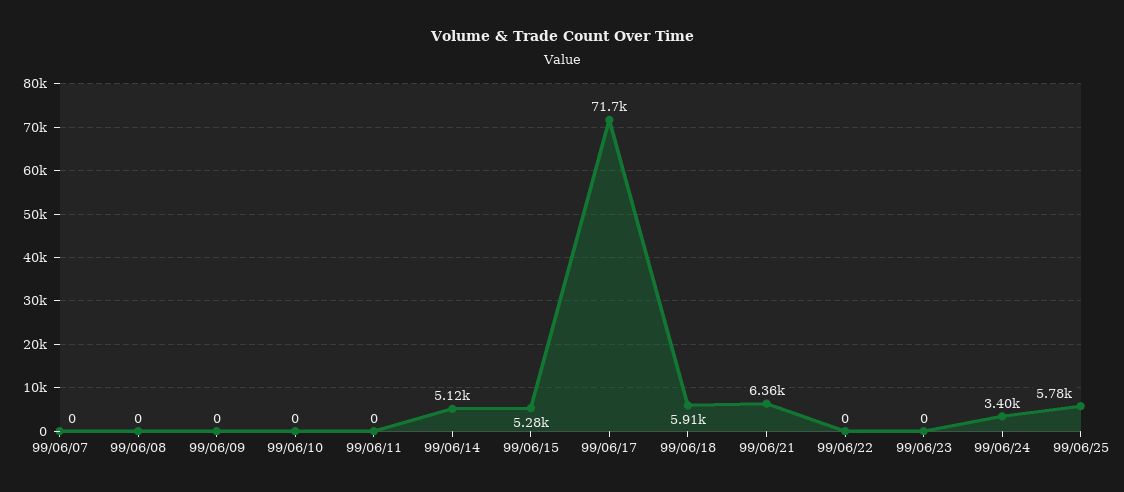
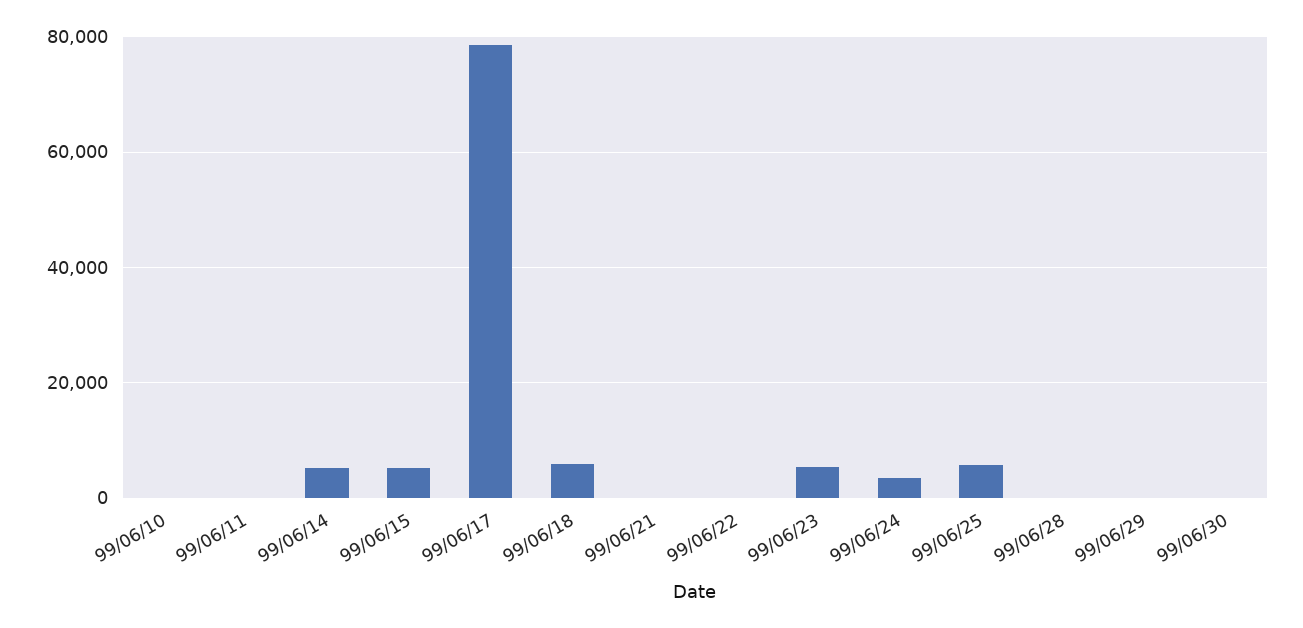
99/06/07: 0 -> none
99/06/08: 0 -> none
99/06/09: 0 -> none
99/06/17: 71700 -> 78000
99/06/21: 6360 -> 0
99/06/23: 0 -> 6000
99/06/28: none -> 0
99/06/29: none -> 0
99/06/30: none -> 0

